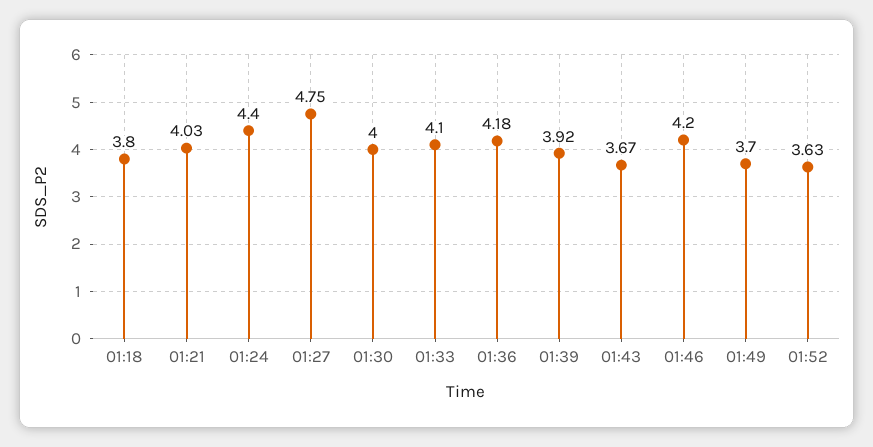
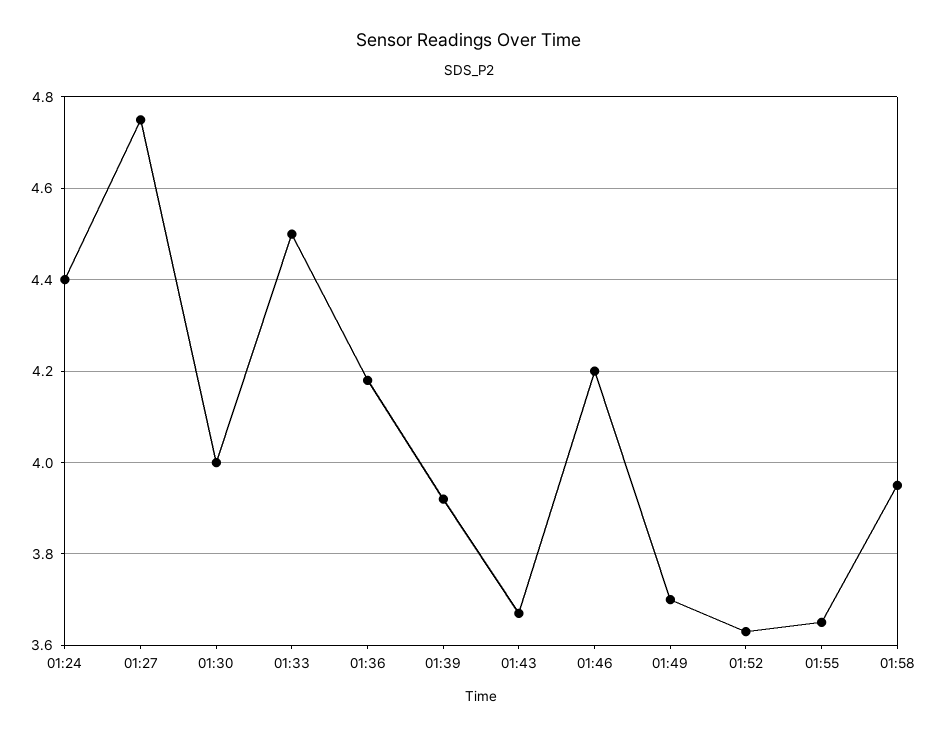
01:18: 3.8 -> none
01:21: 4.03 -> none
01:33: 4.1 -> 4.5
01:55: none -> 3.65
01:58: none -> 3.95

